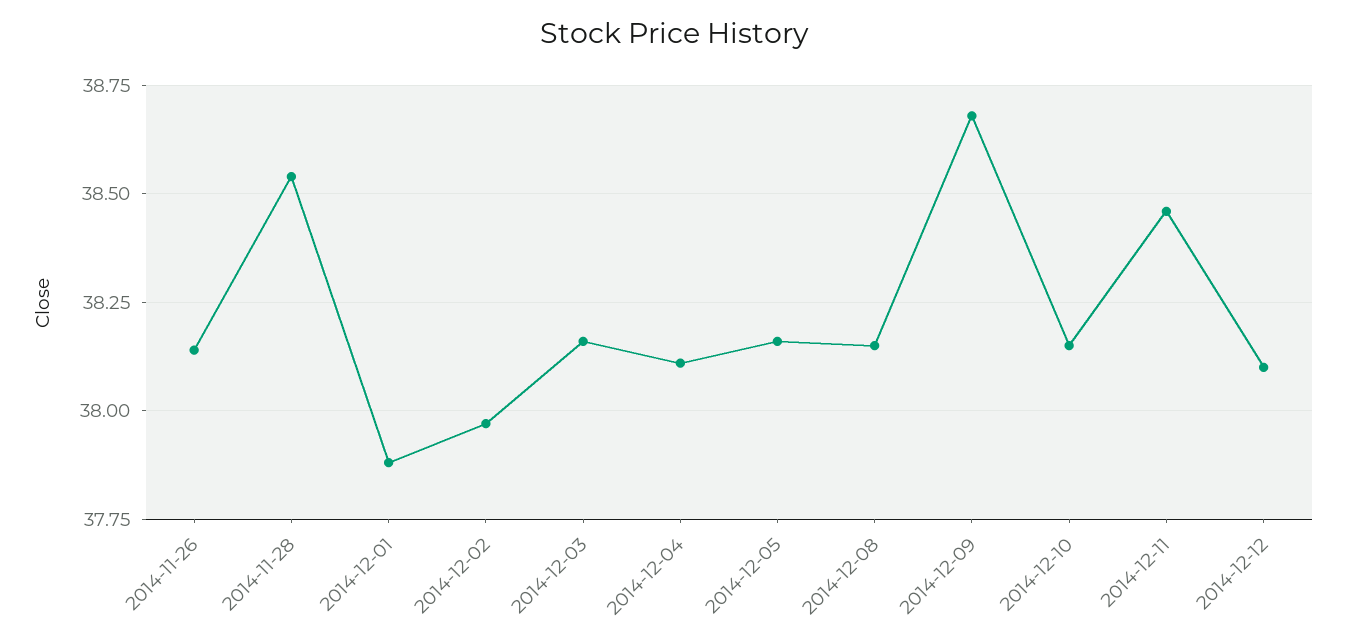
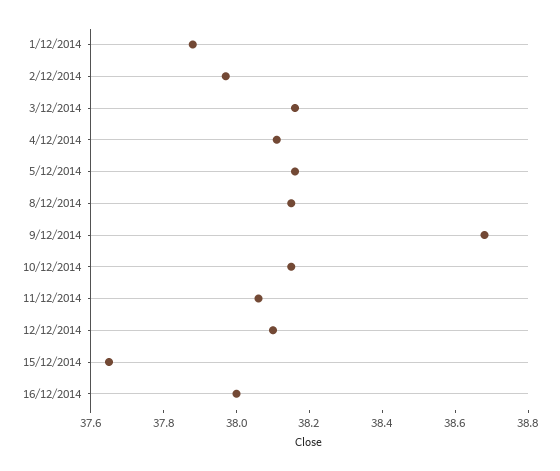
2014-11-26: 38.15 -> none
2014-11-28: 38.55 -> none
2014-12-11: 38.45 -> 38.05
15/12/2014: none -> 37.65
16/12/2014: none -> 38

